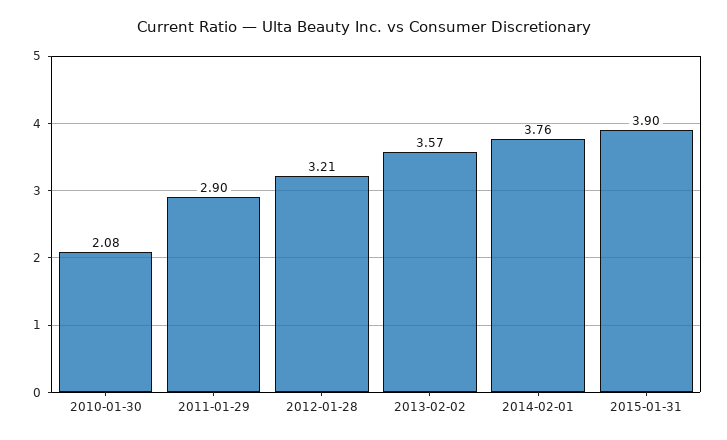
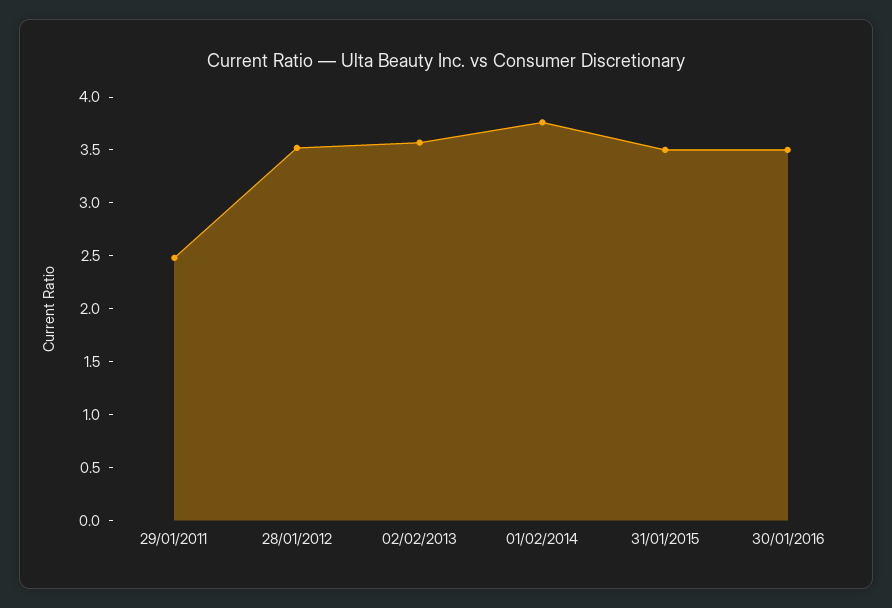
2010-01-30: 2.08 -> none
2011-01-29: 2.9 -> 2.5
2012-01-28: 3.21 -> 3.5
2015-01-31: 3.9 -> 3.5
30/01/2016: none -> 3.5

